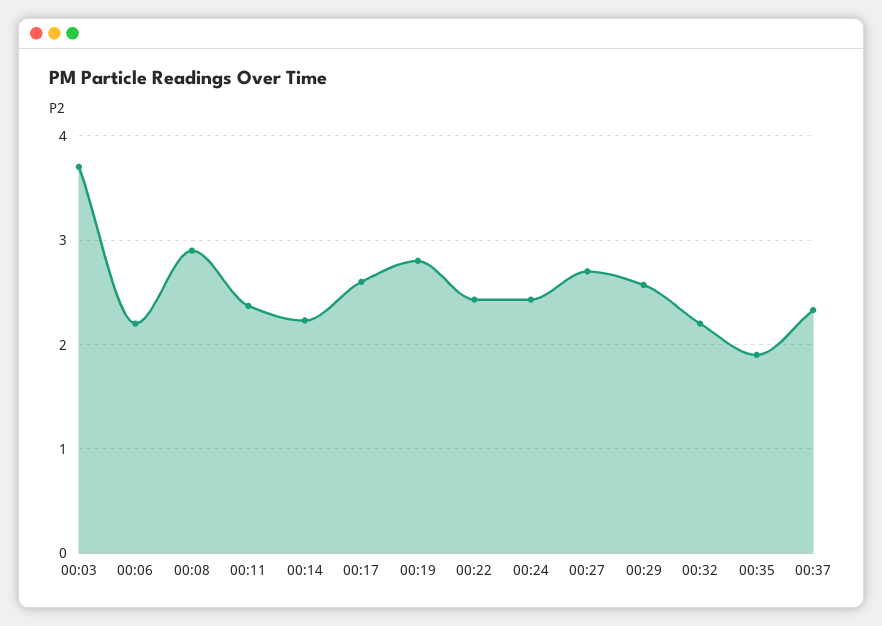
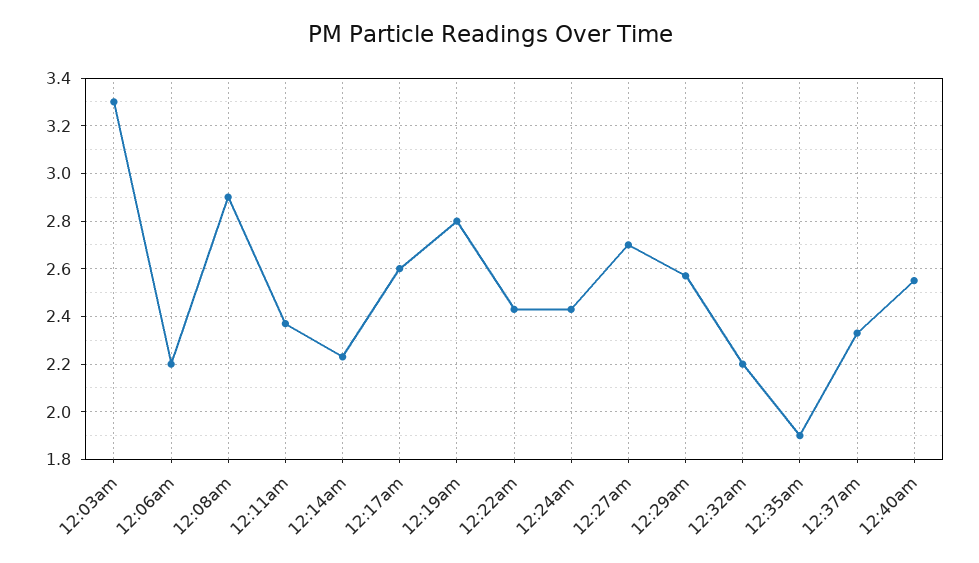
00:03: 3.7 -> 3.3
12:40am: none -> 2.55

